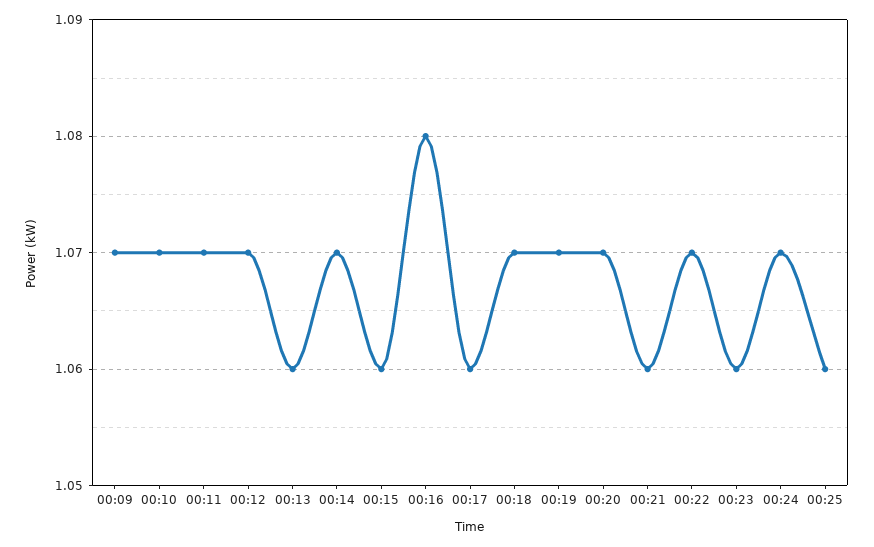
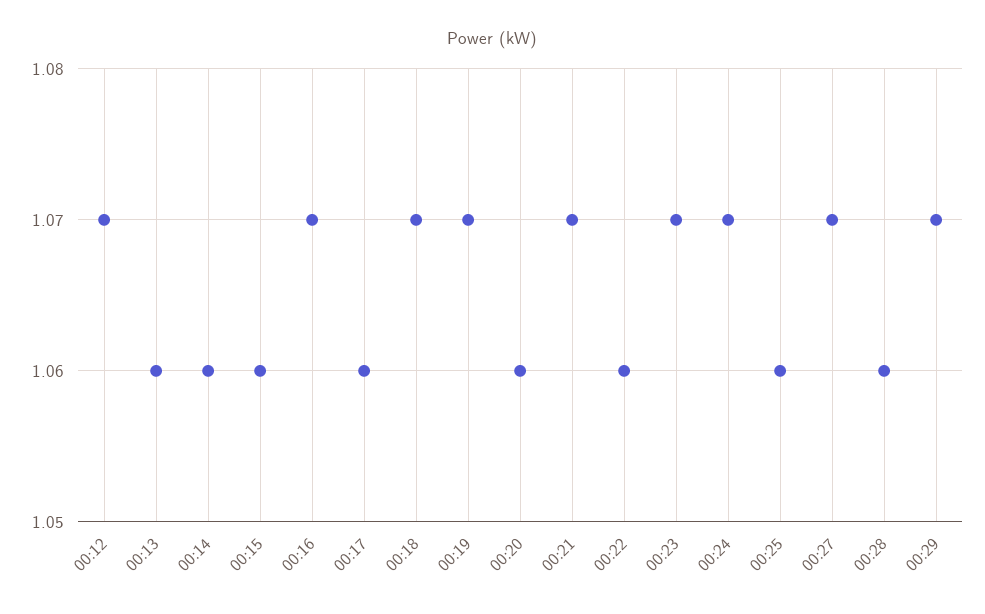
00:09: 1.07 -> none
00:10: 1.07 -> none
00:11: 1.07 -> none
00:14: 1.07 -> 1.06
00:16: 1.08 -> 1.07
00:20: 1.07 -> 1.06
00:21: 1.06 -> 1.07
00:22: 1.07 -> 1.06
00:23: 1.06 -> 1.07
00:27: none -> 1.07
00:28: none -> 1.06
00:29: none -> 1.07

